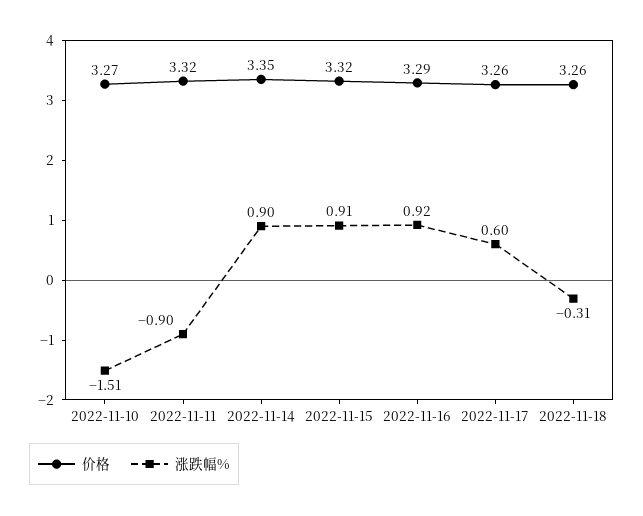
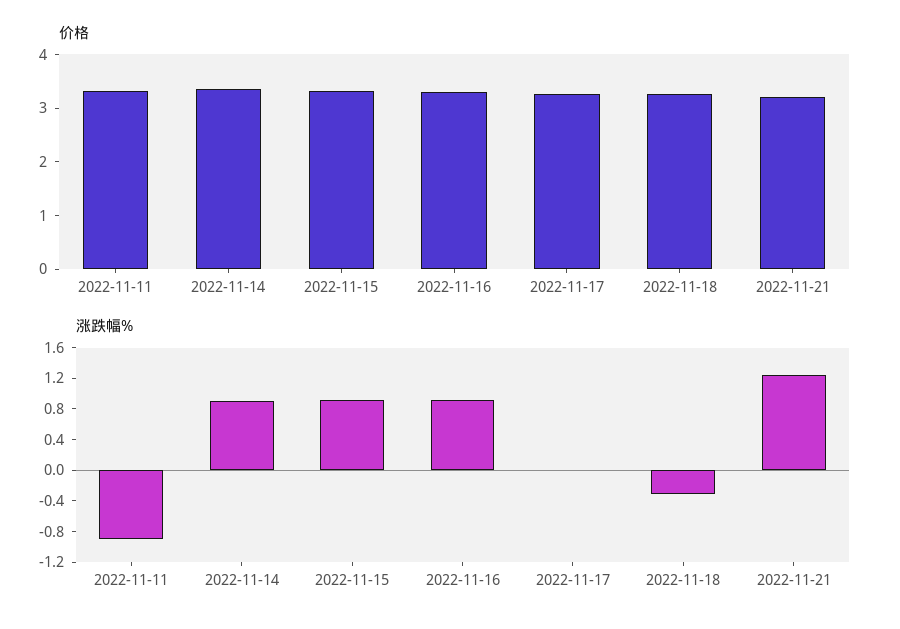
价格, 2022-11-10: 3.27 -> none
涨跌幅%, 2022-11-10: -1.51 -> none
涨跌幅%, 2022-11-17: 0.6 -> 0
价格, 2022-11-21: none -> 3.2
涨跌幅%, 2022-11-21: none -> 1.2

